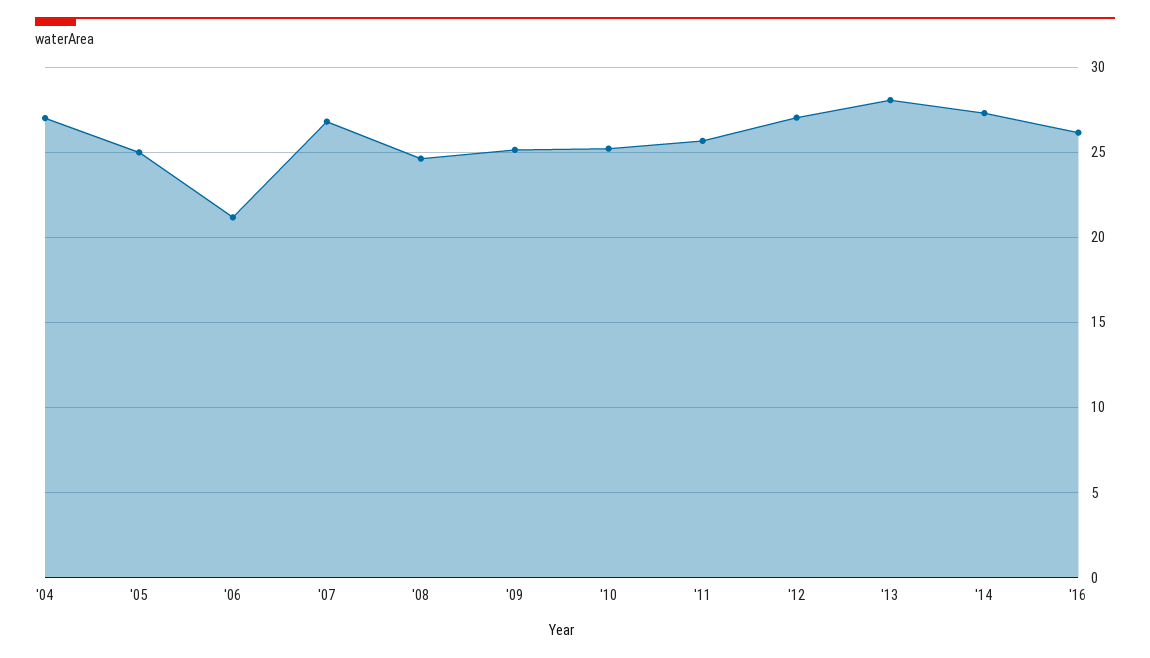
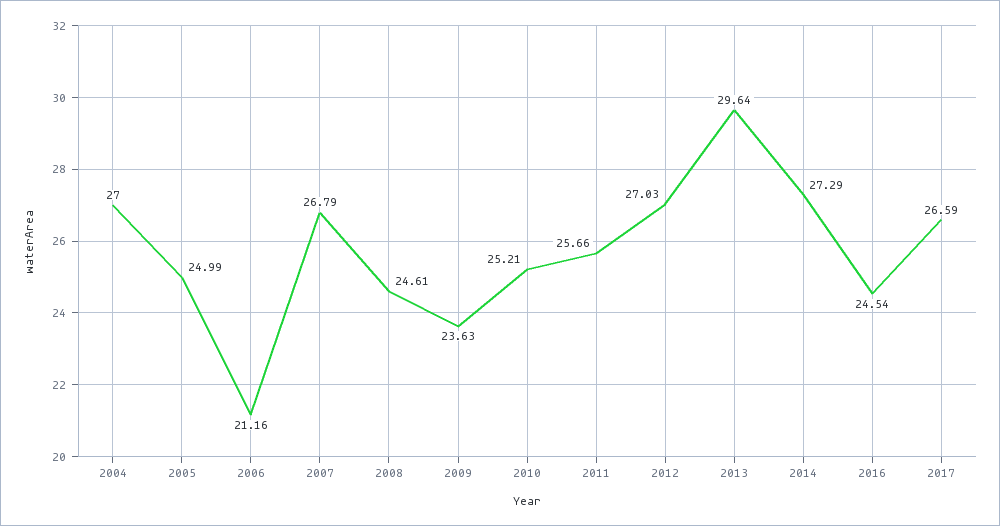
'09: 25 -> 23.63
'13: 28 -> 29.64
'16: 26 -> 24.54
2017: none -> 26.59

